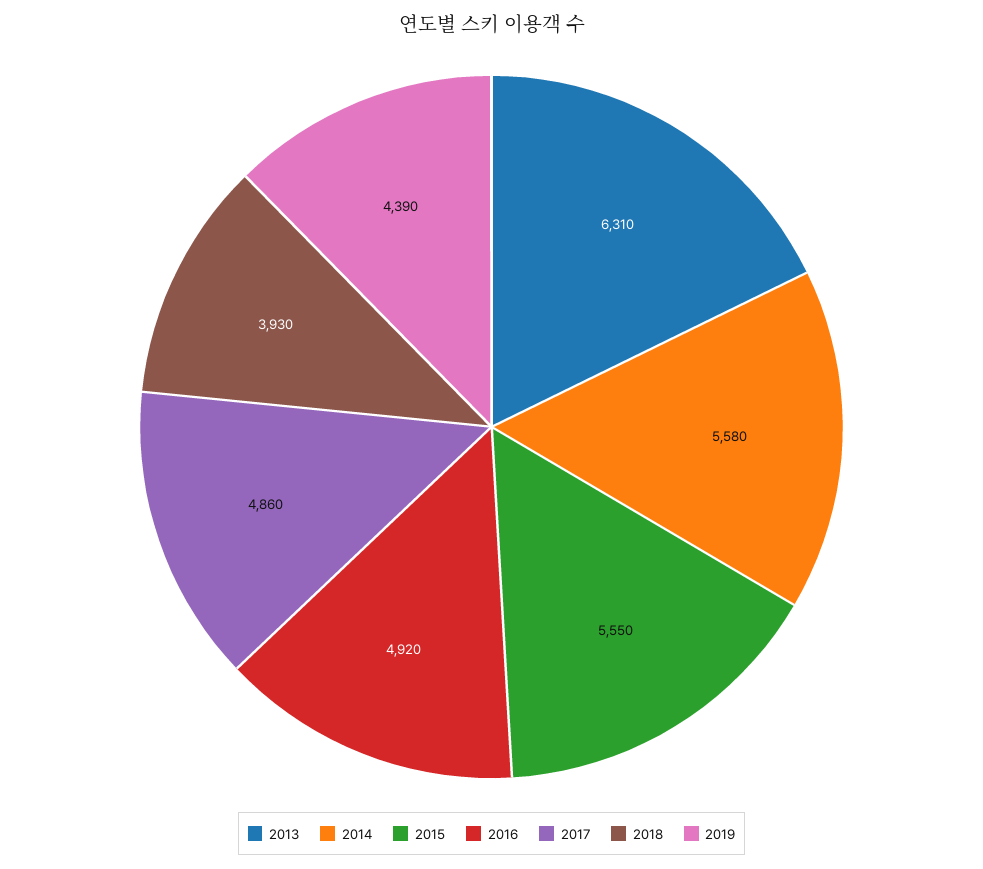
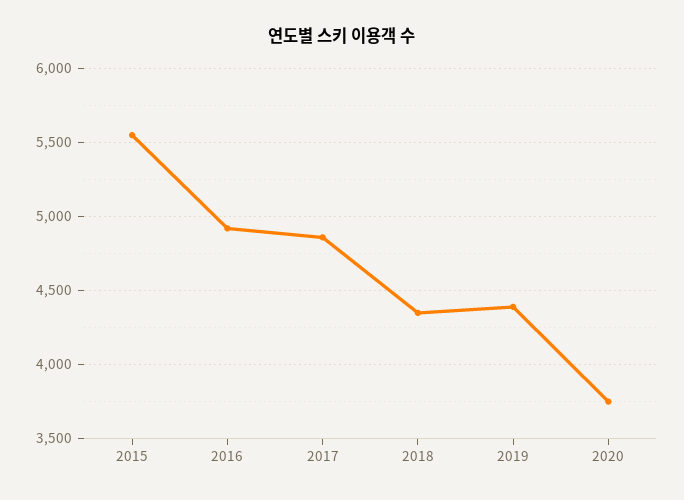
2013: 6310 -> none
2014: 5580 -> none
2018: 3930 -> 4350
2020: none -> 3750

